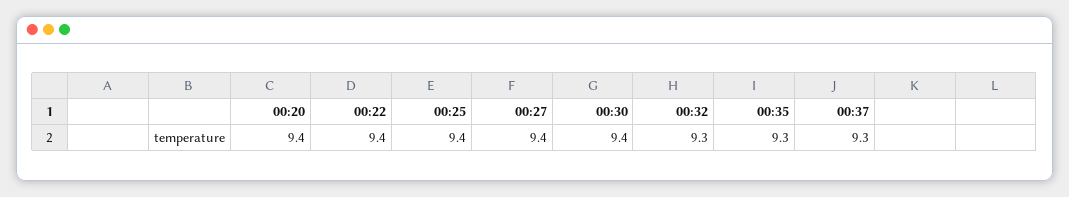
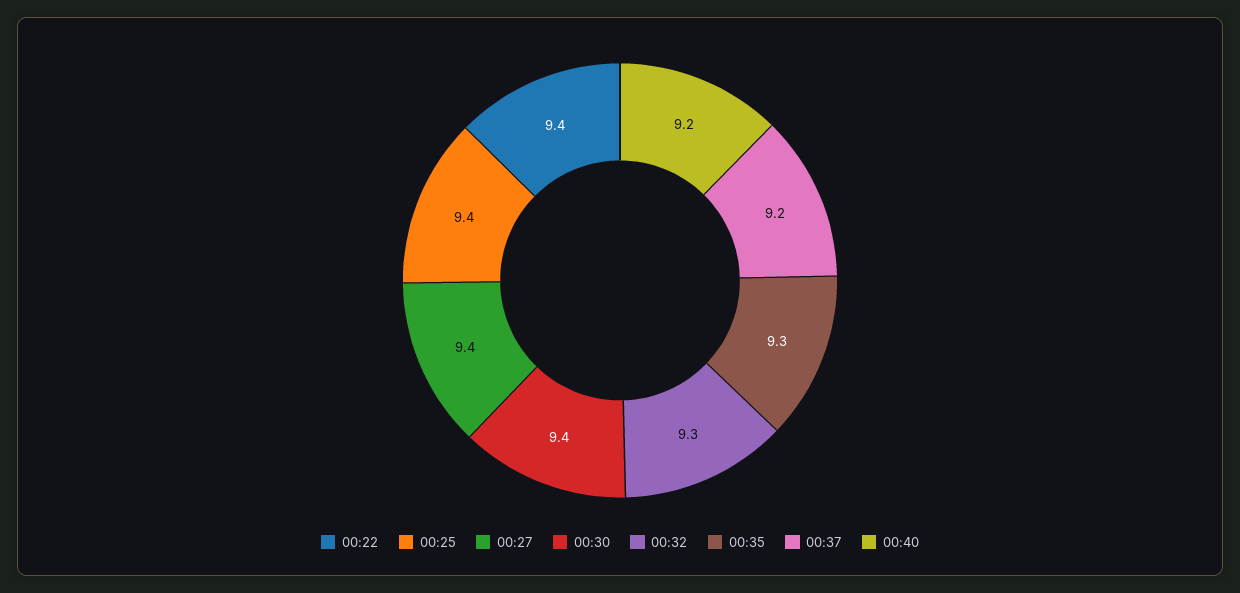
00:20: 9.4 -> none
00:37: 9.3 -> 9.2
00:40: none -> 9.2

